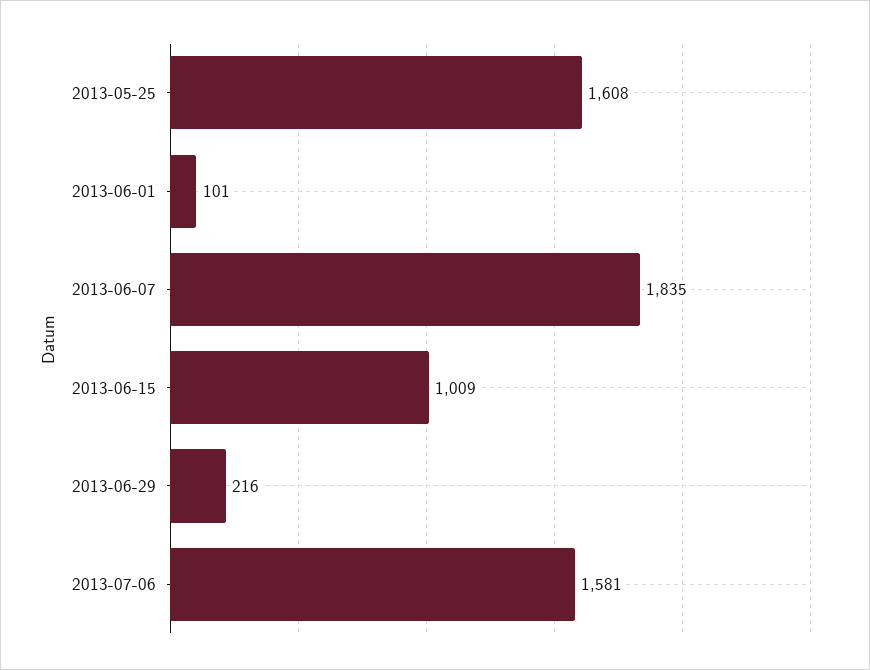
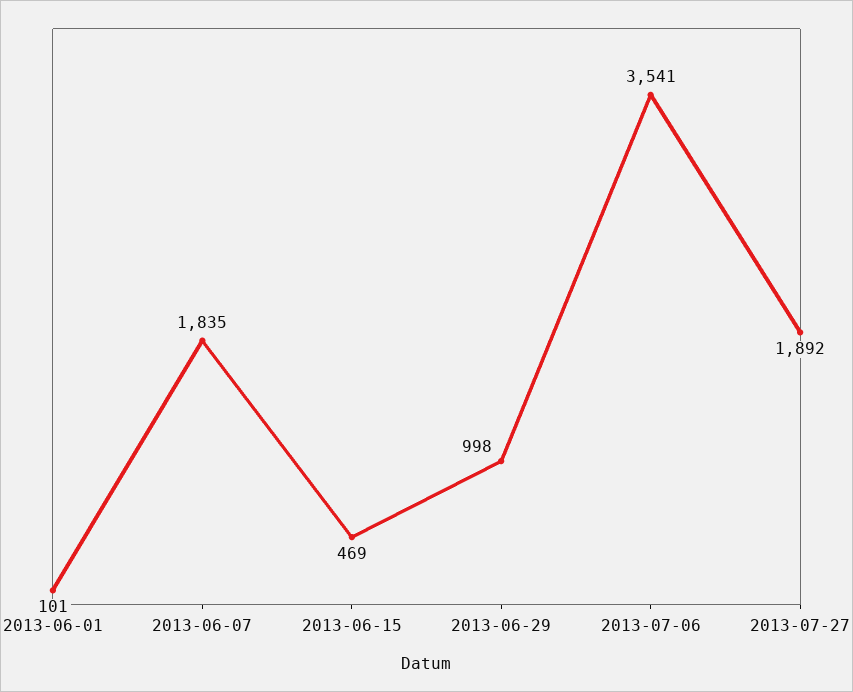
2013-05-25: 1608 -> none
2013-06-15: 1009 -> 469
2013-06-29: 216 -> 998
2013-07-06: 1581 -> 3541
2013-07-27: none -> 1892

